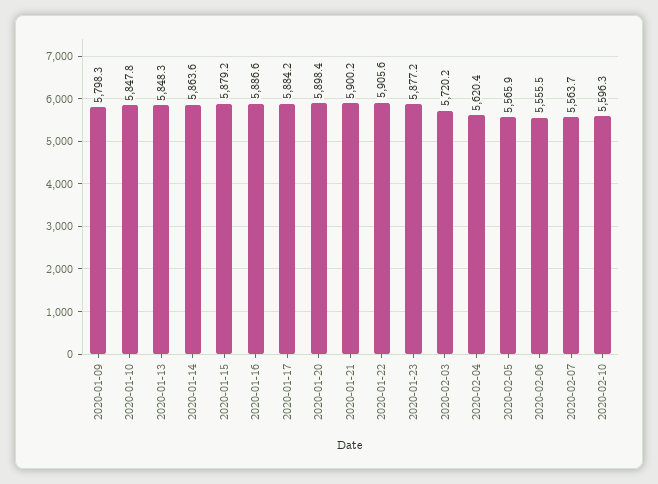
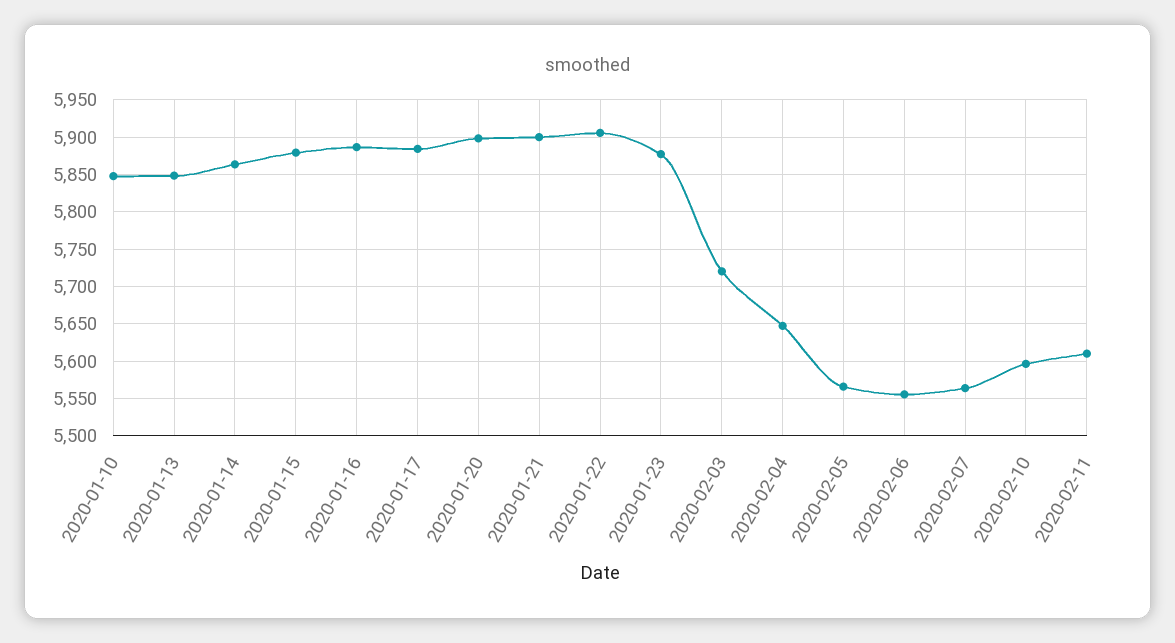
2020-01-09: 5798.3 -> none
2020-02-04: 5620.4 -> 5650
2020-02-11: none -> 5610

